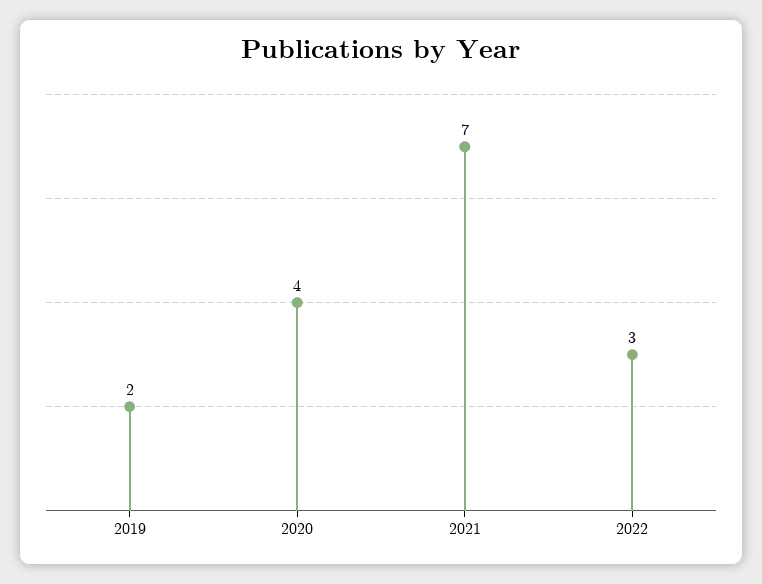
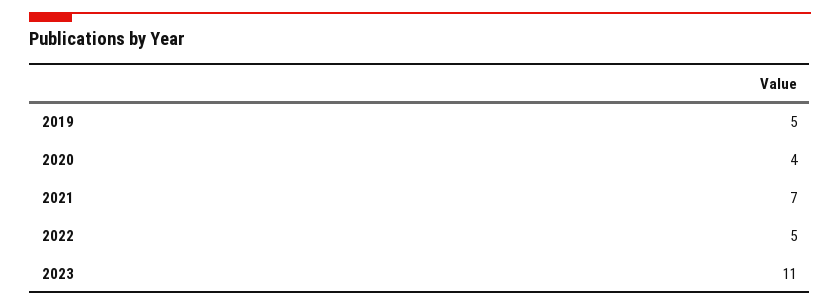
2019: 2 -> 5
2022: 3 -> 5
2023: none -> 11

